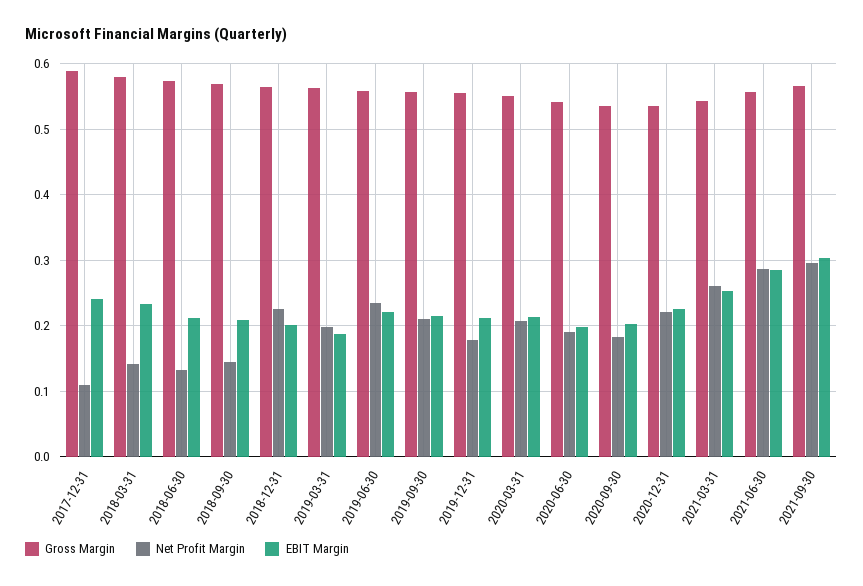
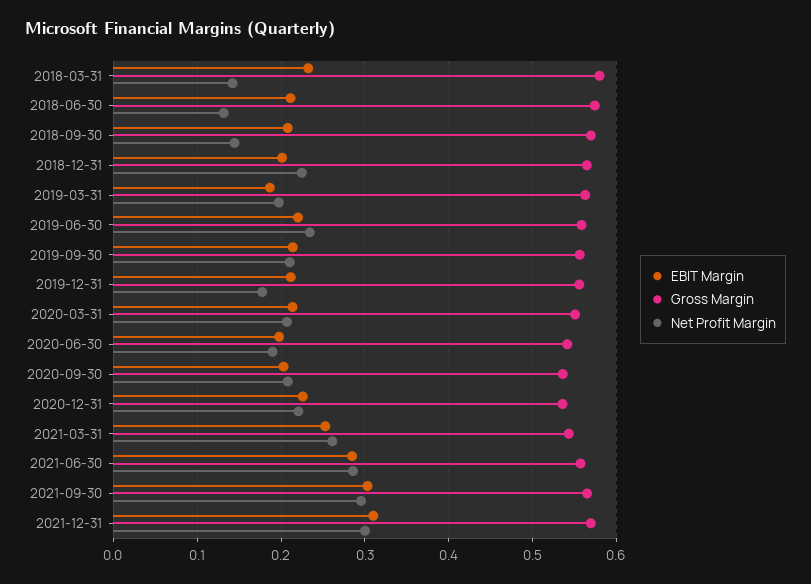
Gross Margin, 2017-12-31: 0.59 -> none
Net Profit Margin, 2017-12-31: 0.11 -> none
EBIT Margin, 2017-12-31: 0.24 -> none
Net Profit Margin, 2020-09-30: 0.18 -> 0.21
EBIT Margin, 2021-12-31: none -> 0.31
Gross Margin, 2021-12-31: none -> 0.57
Net Profit Margin, 2021-12-31: none -> 0.3

